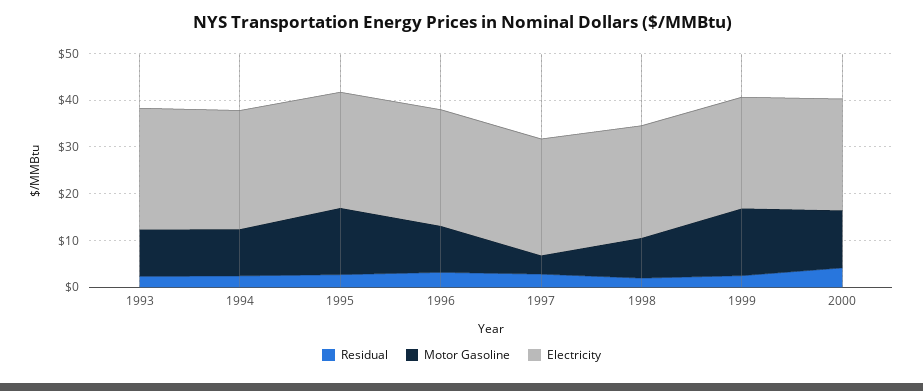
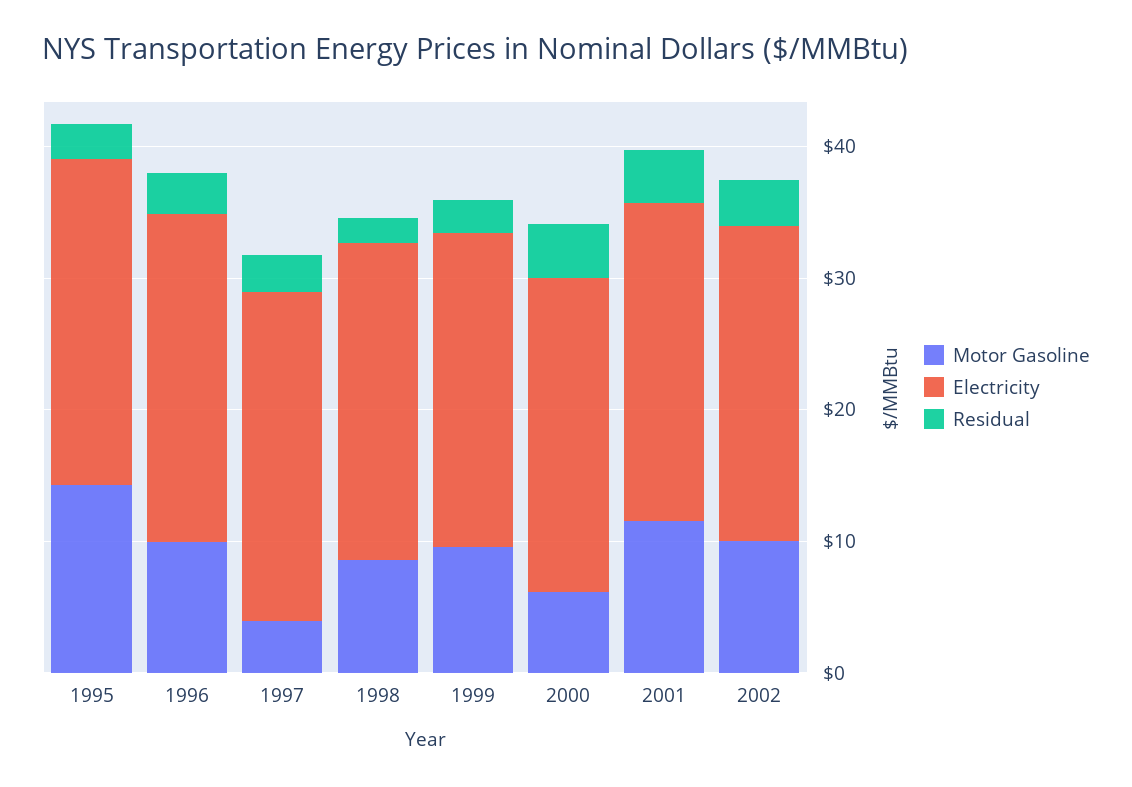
Residual, 1993: 2 -> none
Motor Gasoline, 1993: 10 -> none
Electricity, 1993: 26 -> none
Residual, 1994: 2 -> none
Motor Gasoline, 1994: 10 -> none
Electricity, 1994: 26 -> none
Motor Gasoline, 1999: 14 -> 10
Motor Gasoline, 2000: 12 -> 6
Motor Gasoline, 2001: none -> 12
Electricity, 2001: none -> 24
Residual, 2001: none -> 4
Motor Gasoline, 2002: none -> 10
Electricity, 2002: none -> 24
Residual, 2002: none -> 4

